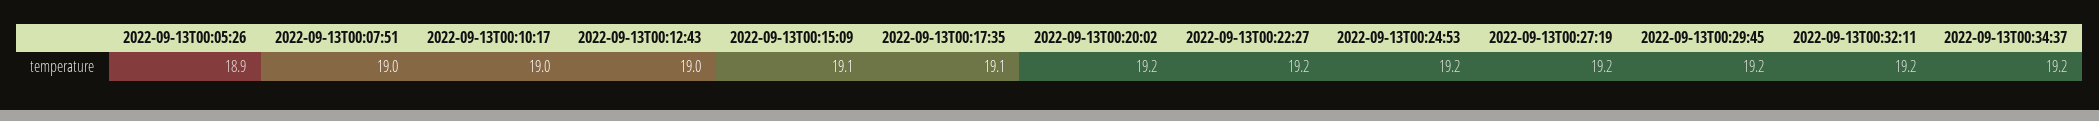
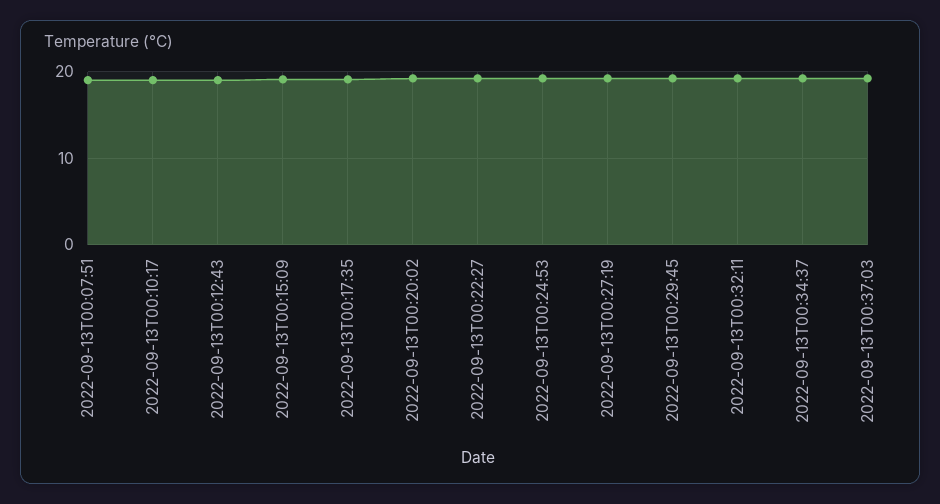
2022-09-13T00:05:26: 18.9 -> none
2022-09-13T00:37:03: none -> 19

